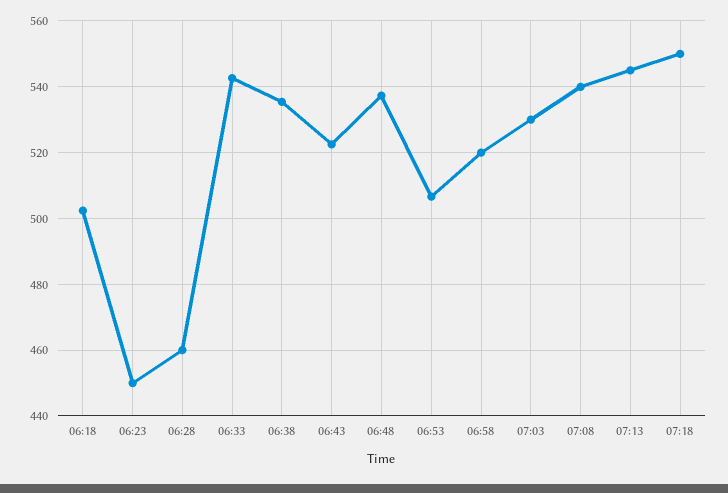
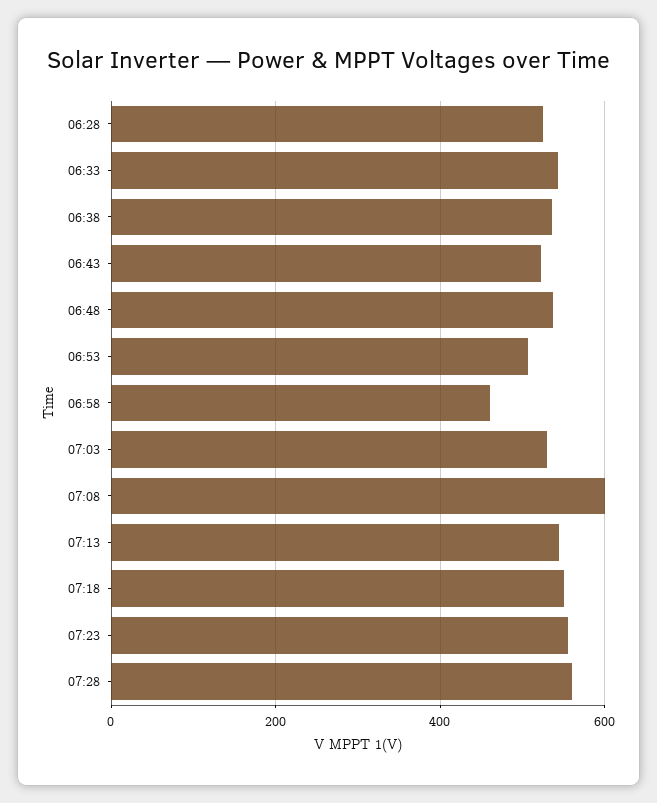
06:18: 502 -> none
06:23: 450 -> none
06:28: 460 -> 520
06:58: 520 -> 460
07:08: 540 -> 600
07:23: none -> 560
07:28: none -> 560

